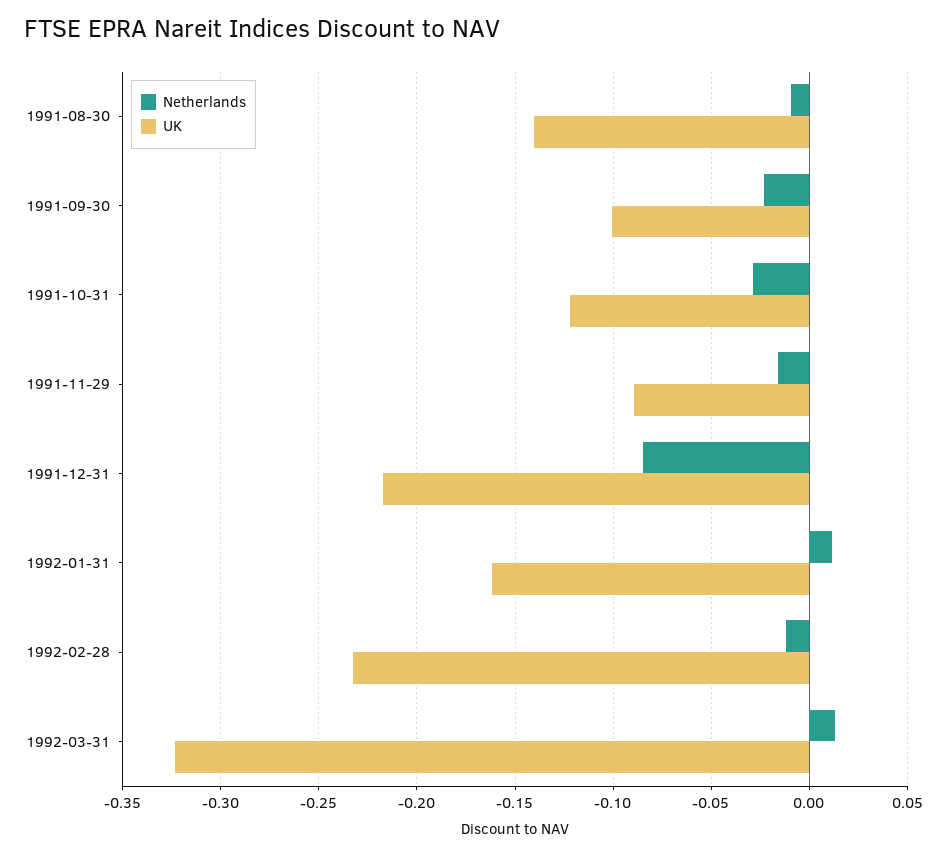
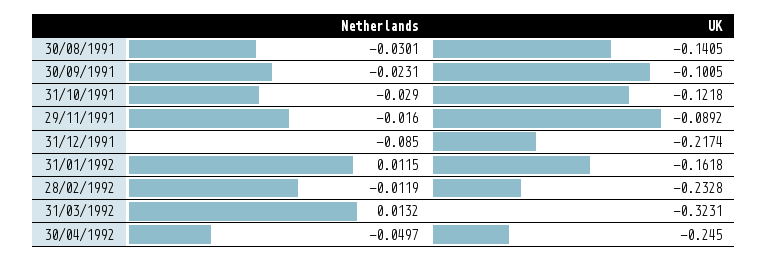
Netherlands, 1991-08-30: -0.01 -> -0.0301
Netherlands, 30/04/1992: none -> -0.0497
UK, 30/04/1992: none -> -0.245

